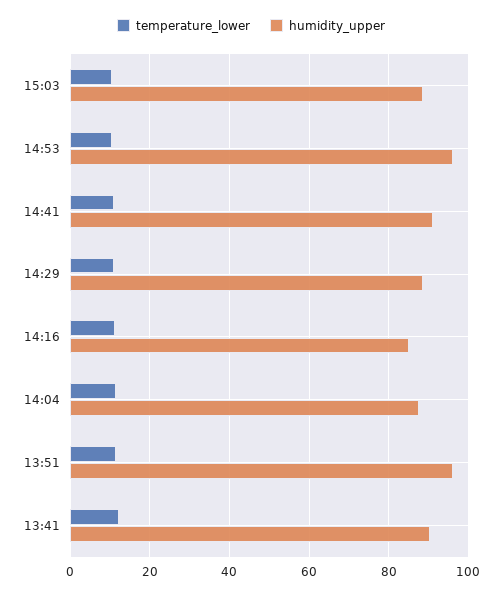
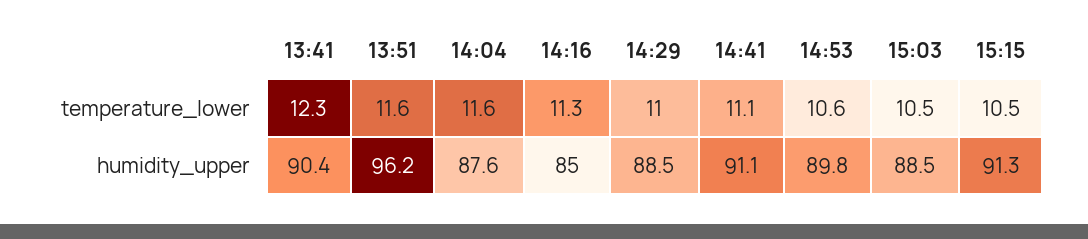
humidity_upper, 14:53: 96 -> 89.8
temperature_lower, 15:15: none -> 10.5
humidity_upper, 15:15: none -> 91.3

